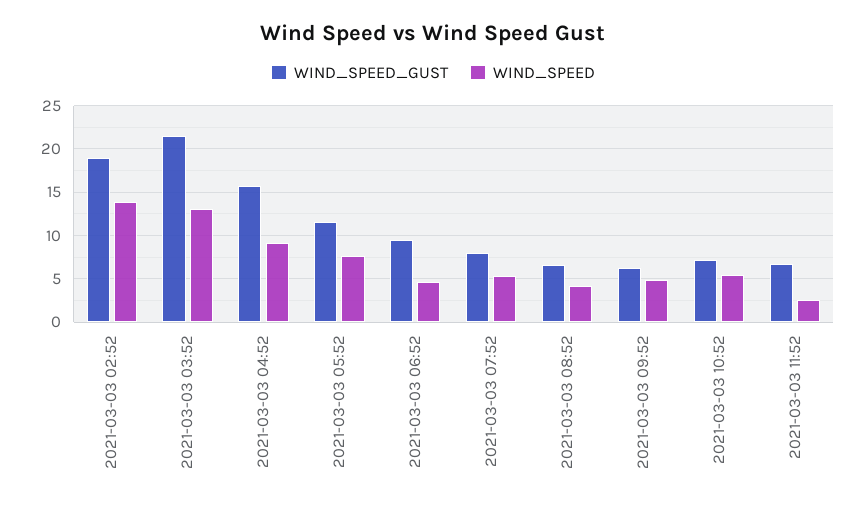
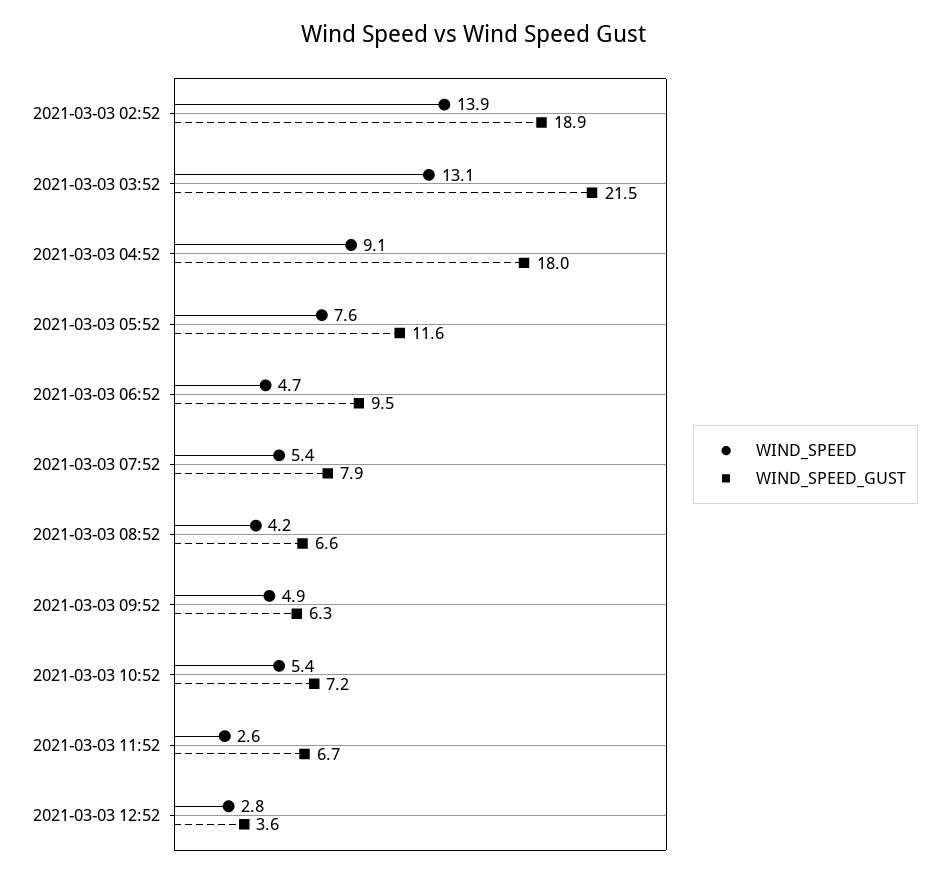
WIND_SPEED_GUST, 2021-03-03 04:52: 16 -> 18
WIND_SPEED, 2021-03-03 12:52: none -> 2.8
WIND_SPEED_GUST, 2021-03-03 12:52: none -> 3.6

